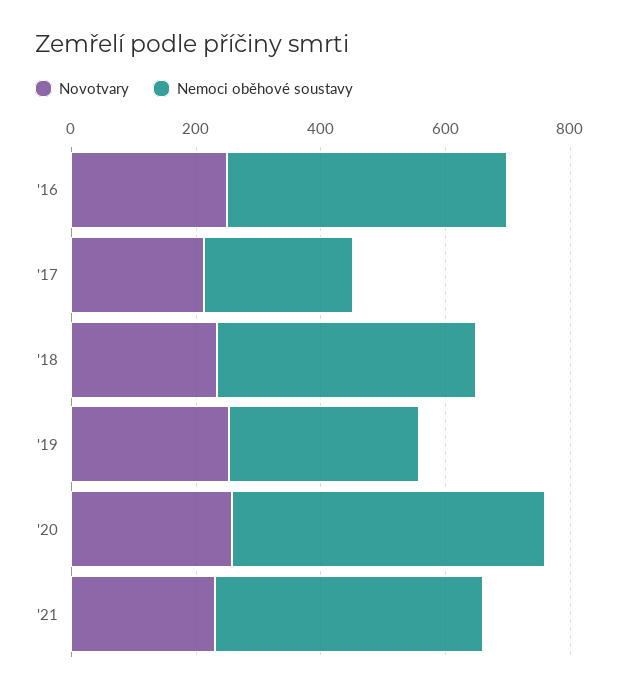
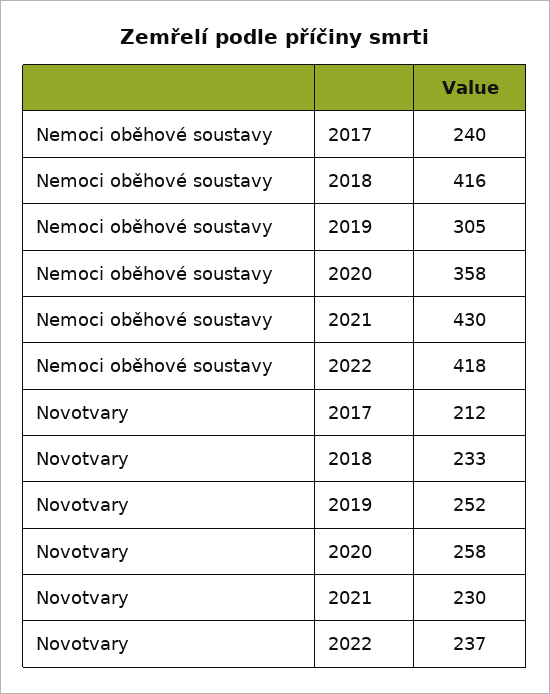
Novotvary, '16: 250 -> none
Nemoci oběhové soustavy, '16: 450 -> none
Nemoci oběhové soustavy, '20: 500 -> 358
Nemoci oběhové soustavy, 2022: none -> 418
Novotvary, 2022: none -> 237

